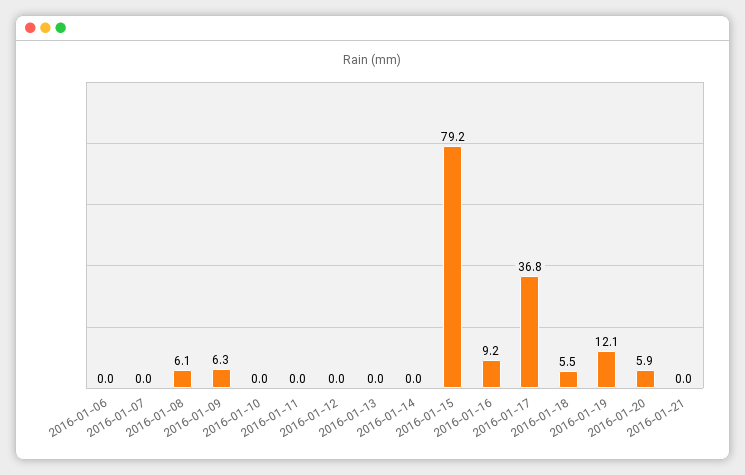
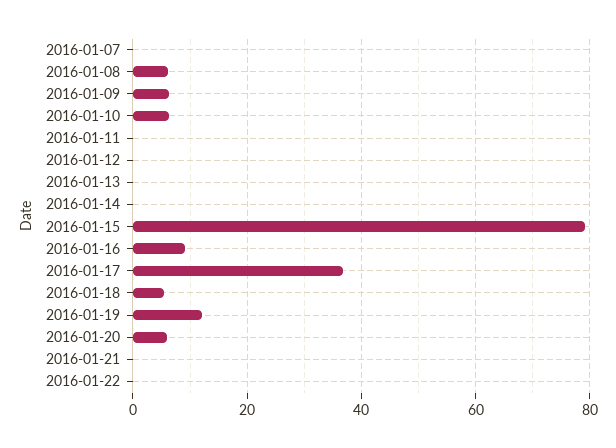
2016-01-06: 0 -> none
2016-01-10: 0 -> 6
2016-01-22: none -> 0

